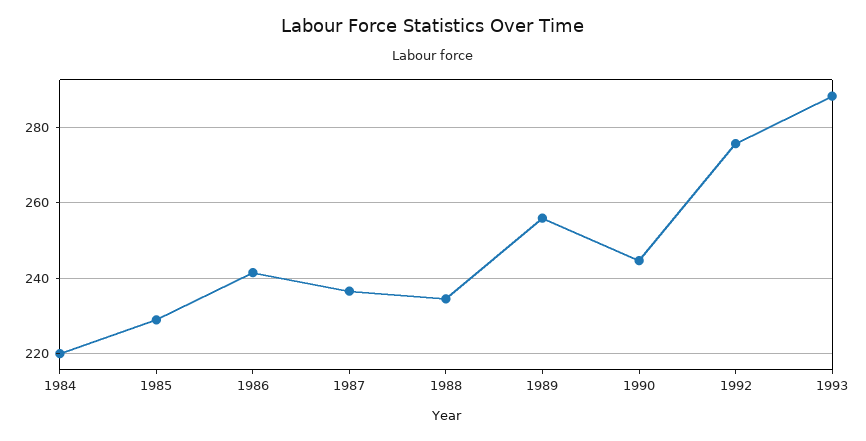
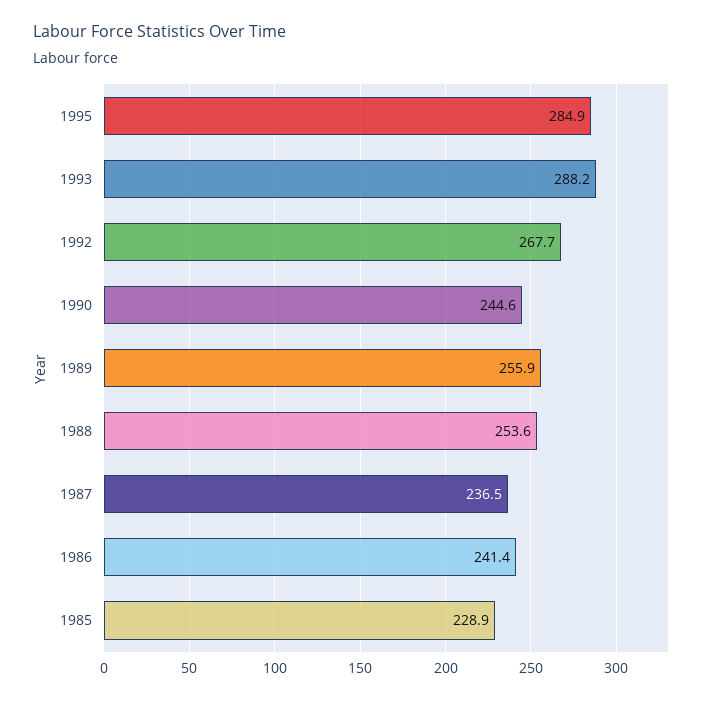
1984: 220 -> none
1988: 234 -> 253.6
1992: 276 -> 267.7
1995: none -> 284.9

